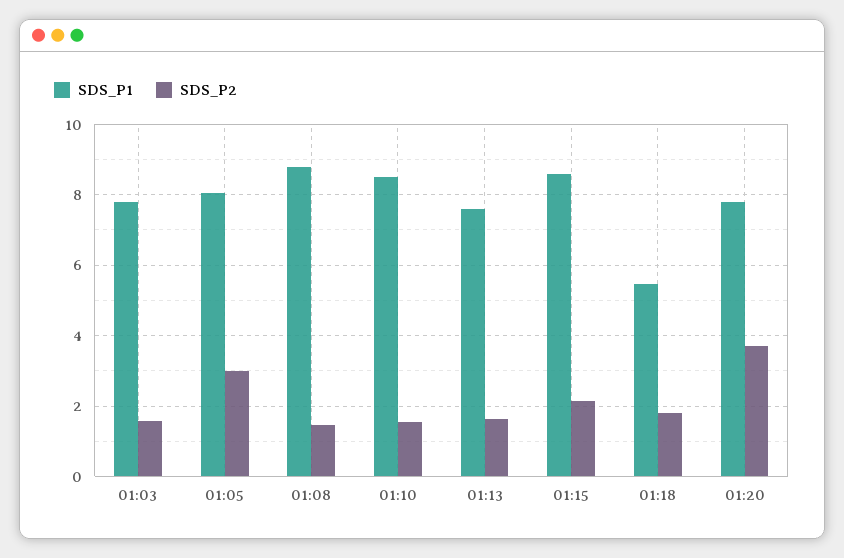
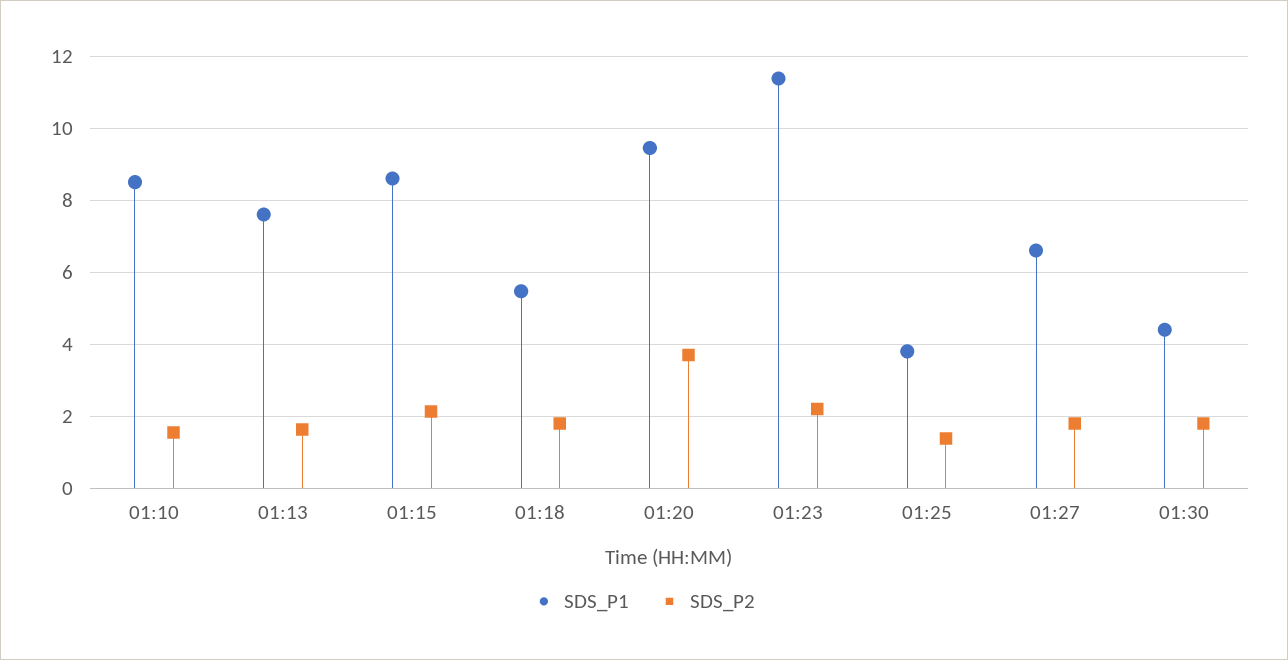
SDS_P1, 01:03: 7.8 -> none
SDS_P2, 01:03: 1.6 -> none
SDS_P1, 01:05: 8 -> none
SDS_P2, 01:05: 3 -> none
SDS_P1, 01:08: 8.8 -> none
SDS_P2, 01:08: 1.4 -> none
SDS_P1, 01:20: 7.8 -> 9.4
SDS_P1, 01:23: none -> 11.4
SDS_P2, 01:23: none -> 2.2
SDS_P1, 01:25: none -> 3.8
SDS_P2, 01:25: none -> 1.4
SDS_P1, 01:27: none -> 6.6
SDS_P2, 01:27: none -> 1.8
SDS_P1, 01:30: none -> 4.4
SDS_P2, 01:30: none -> 1.8

